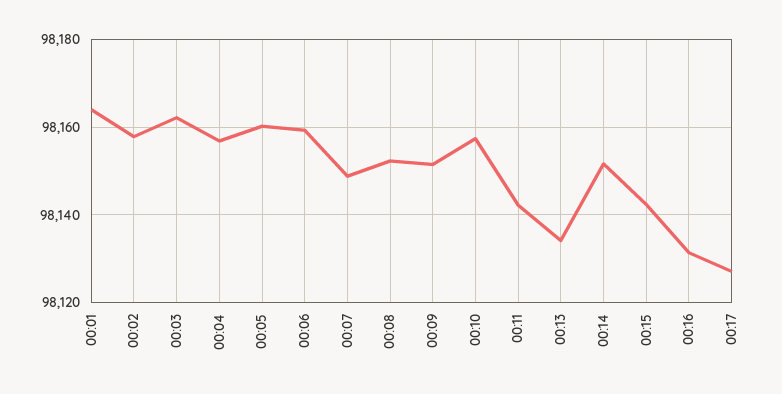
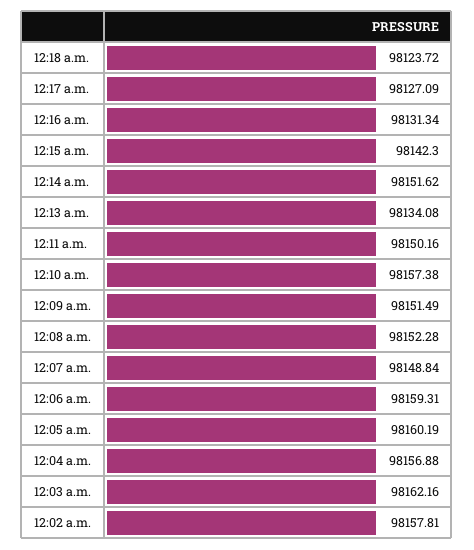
00:01: 98164 -> none
00:11: 98142 -> 98150.16
12:18 a.m.: none -> 98123.72

